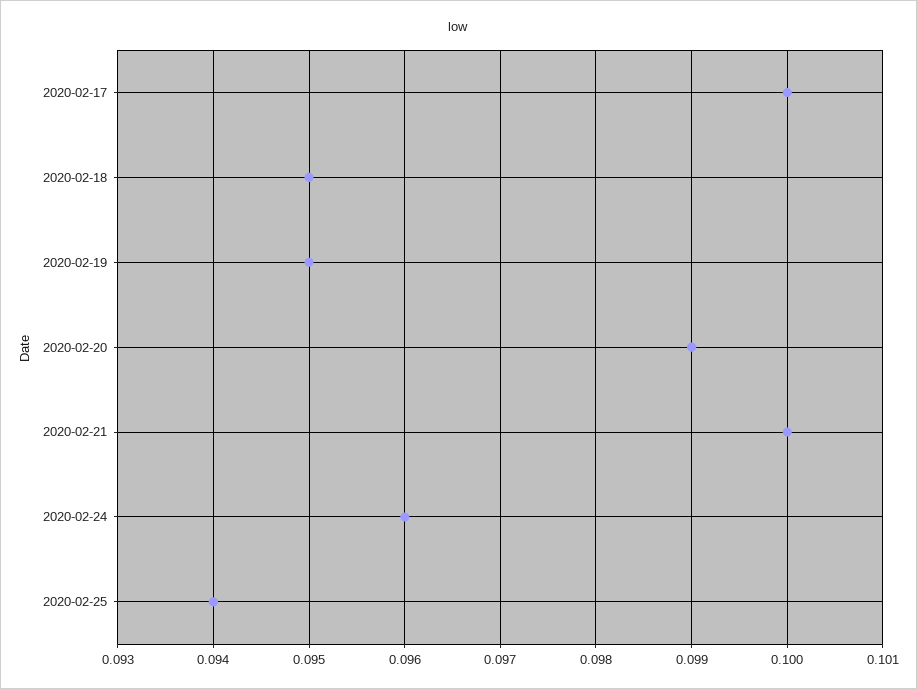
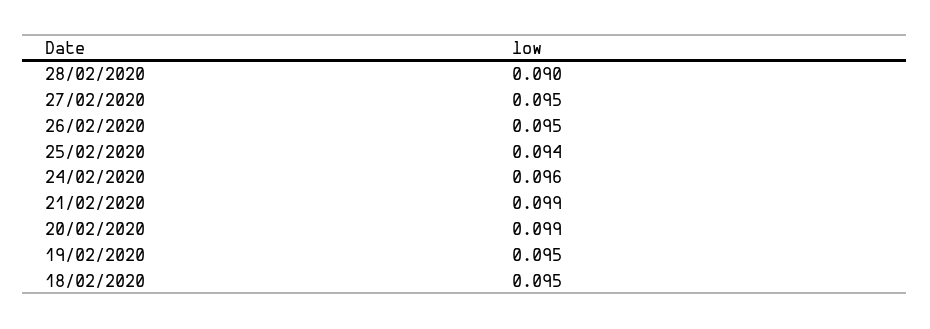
2020-02-17: 0.1 -> none
2020-02-21: 0.1 -> 0.099
28/02/2020: none -> 0.09
27/02/2020: none -> 0.095
26/02/2020: none -> 0.095

